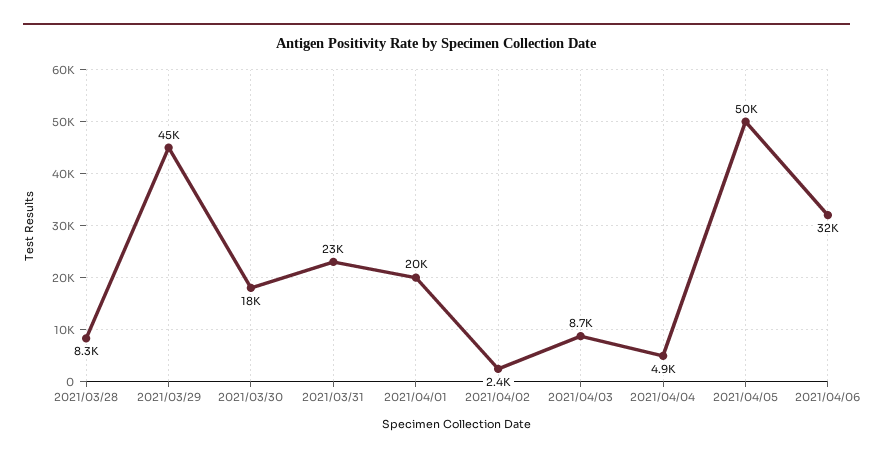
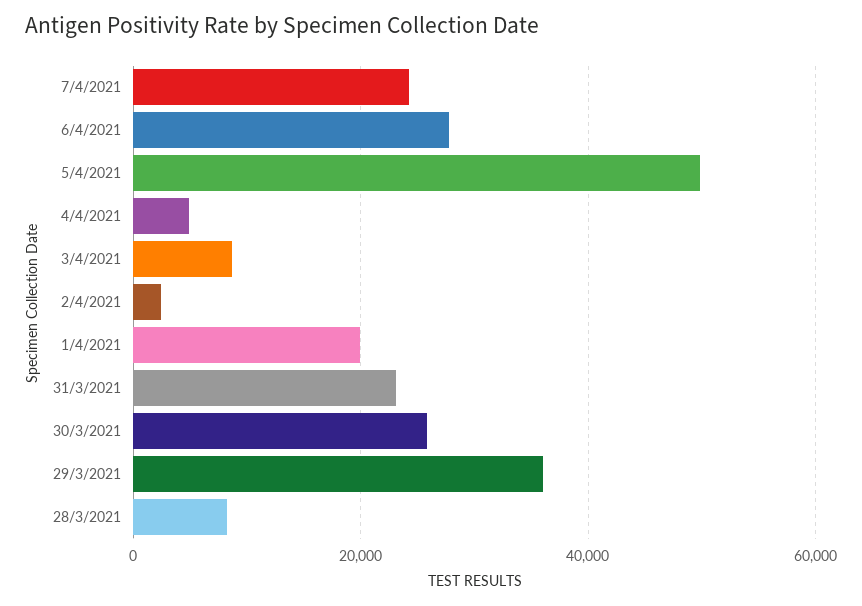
2021/03/29: 45000 -> 36000
2021/03/30: 18000 -> 26000
2021/04/06: 32000 -> 28000
7/4/2021: none -> 24000

